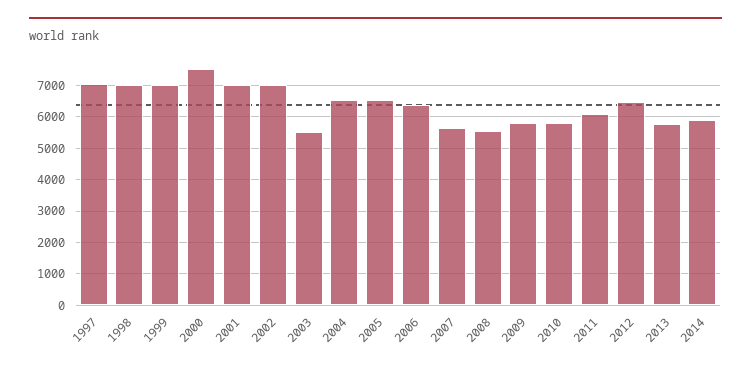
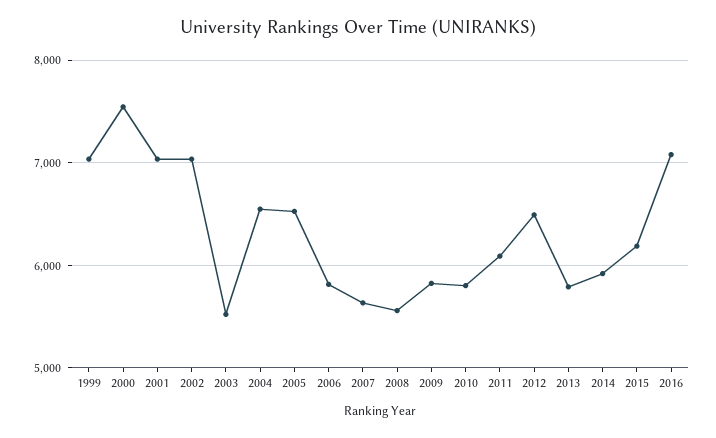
1997: 7000 -> none
1998: 7000 -> none
2006: 6400 -> 5800
2015: none -> 6200
2016: none -> 7100

